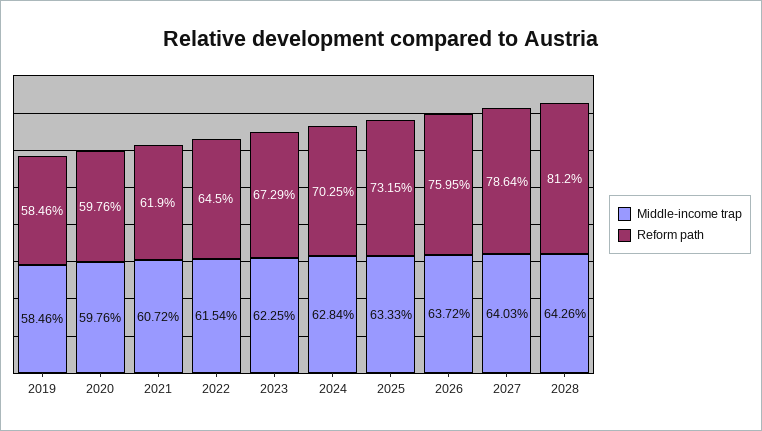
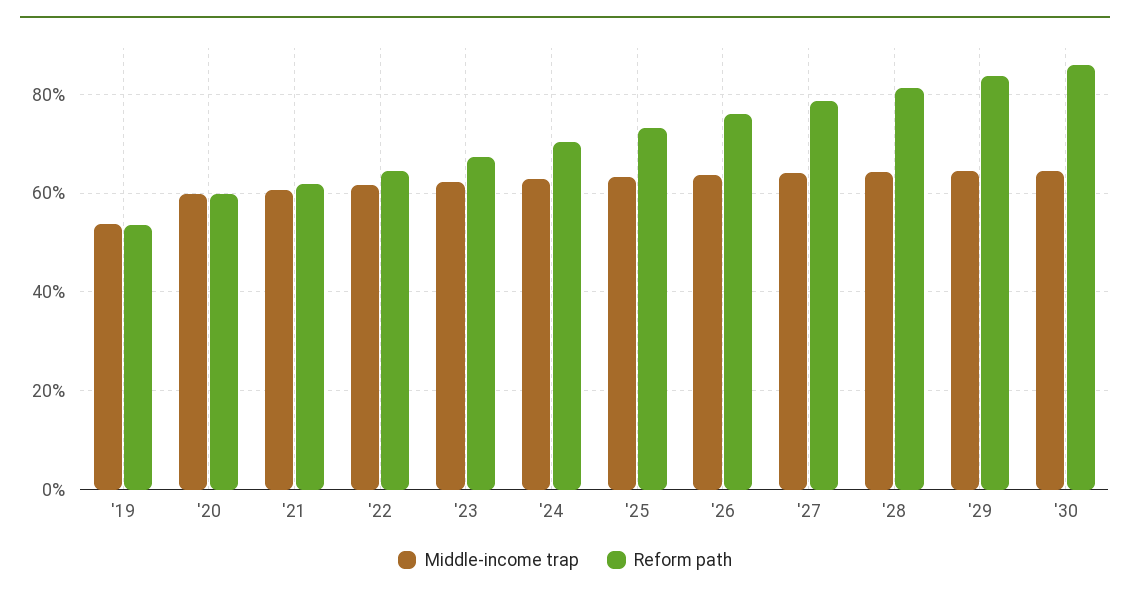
Middle-income trap, 2019: 58.46 -> 54
Reform path, 2019: 58.46 -> 54
Middle-income trap, '29: none -> 64
Reform path, '29: none -> 84
Middle-income trap, '30: none -> 64
Reform path, '30: none -> 86

